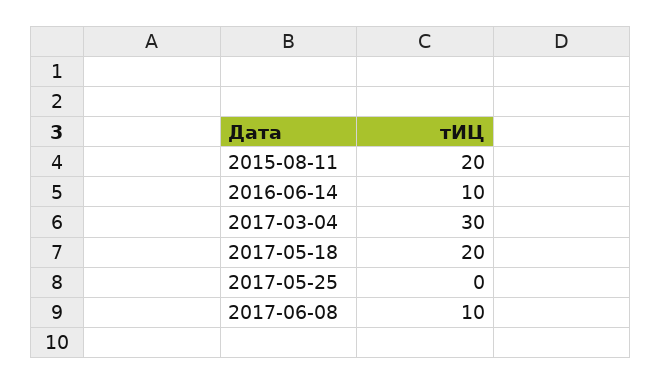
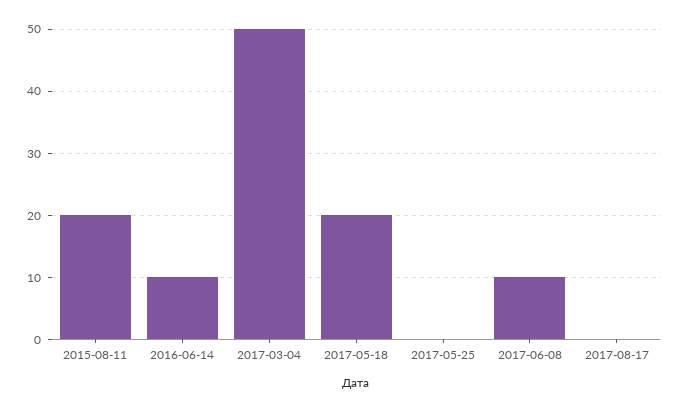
2017-03-04: 30 -> 50
2017-08-17: none -> 0

